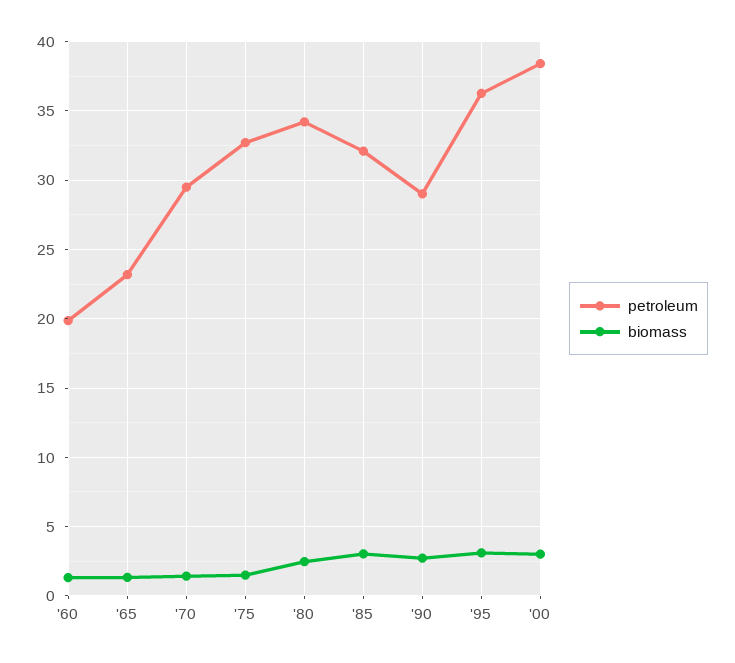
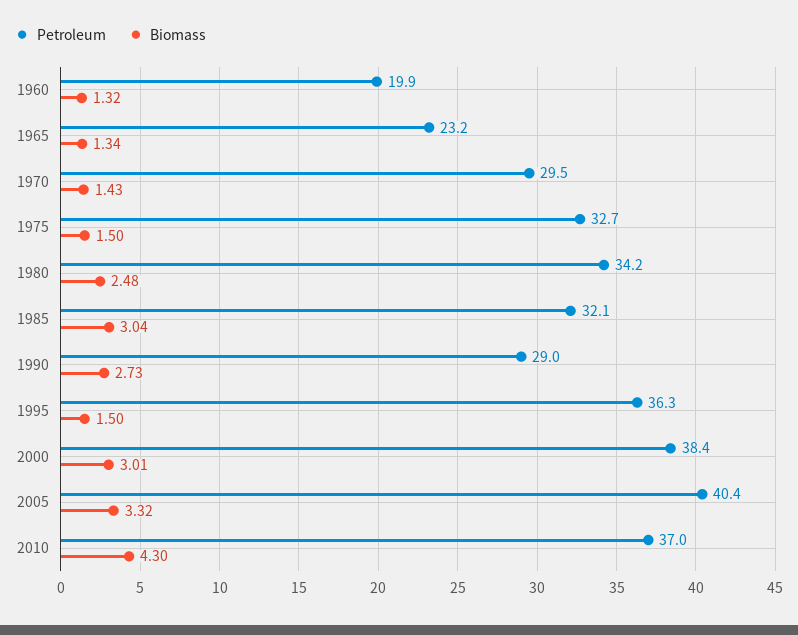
biomass, '95: 3 -> 1.5
petroleum, 2005: none -> 40.4
biomass, 2005: none -> 3.32
petroleum, 2010: none -> 37
biomass, 2010: none -> 4.3

